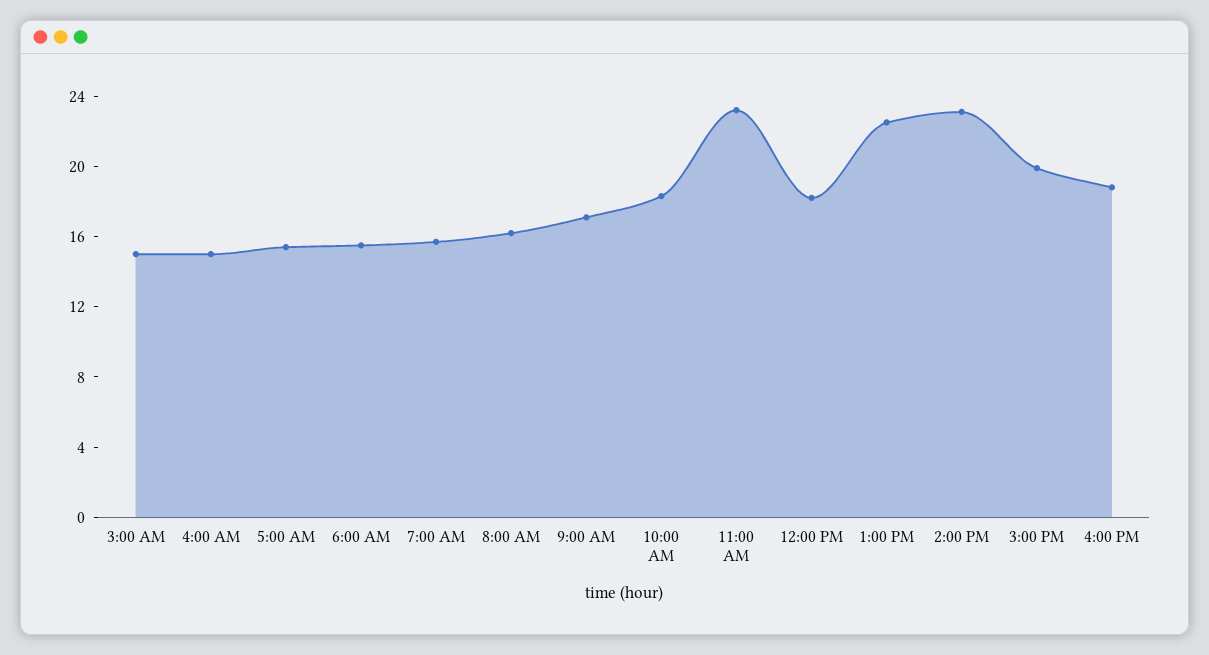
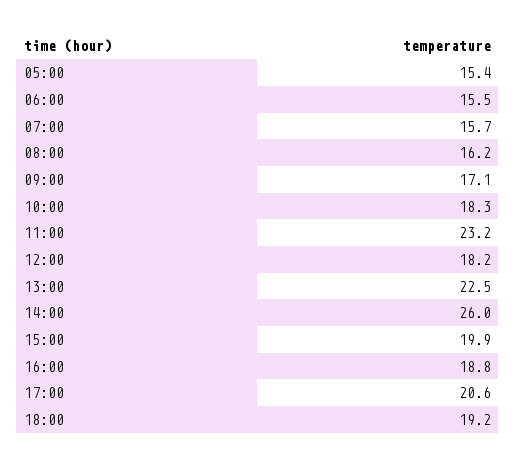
3:00 AM: 15 -> none
4:00 AM: 15 -> none
2:00 PM: 23 -> 26
17:00: none -> 20.6
18:00: none -> 19.2

